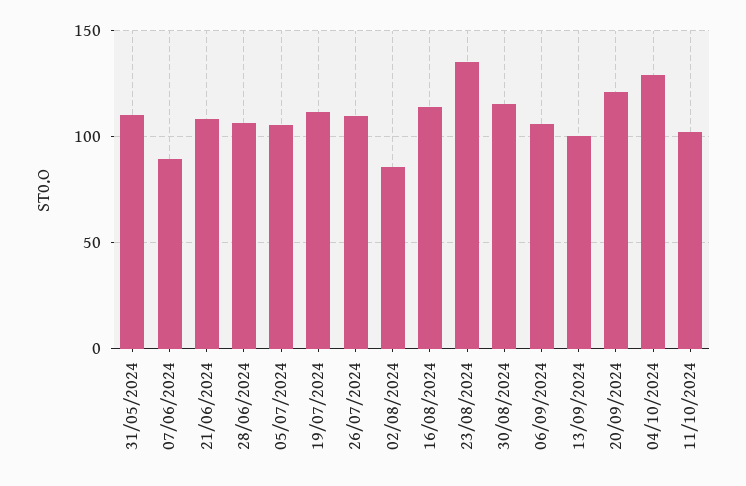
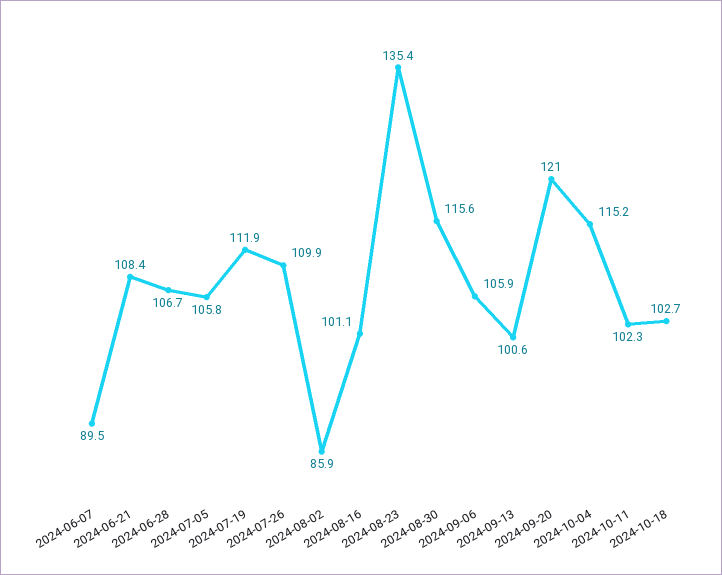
31/05/2024: 110 -> none
16/08/2024: 115 -> 101.1
04/10/2024: 130 -> 115.2
2024-10-18: none -> 102.7

